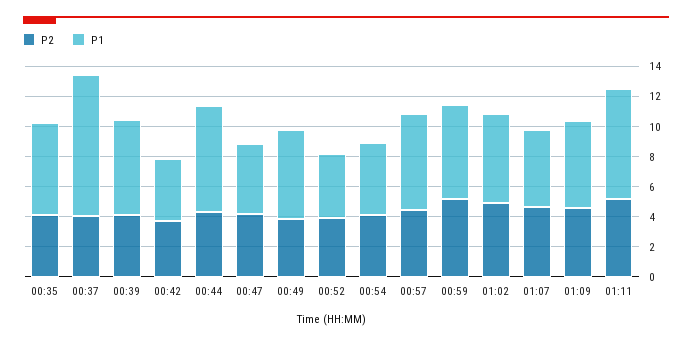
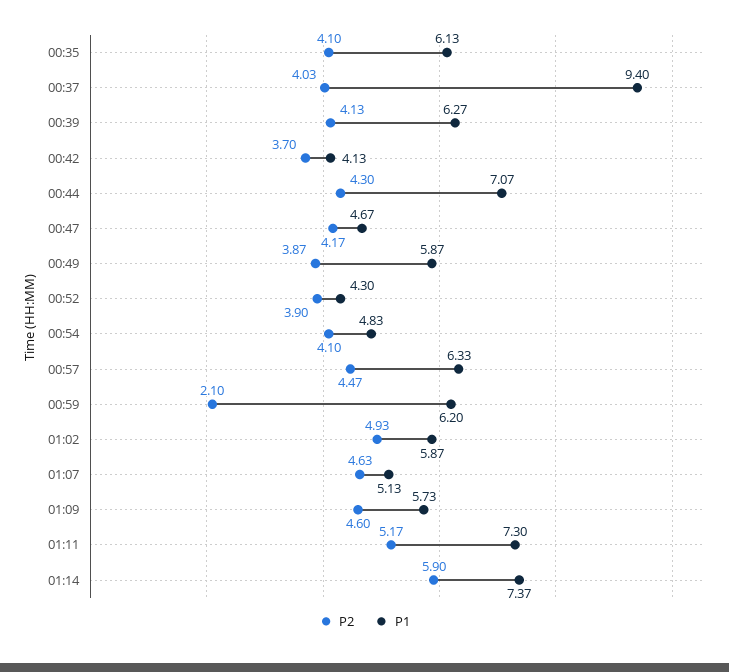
P2, 00:59: 5 -> 2.1
P2, 01:14: none -> 5.9
P1, 01:14: none -> 7.37

